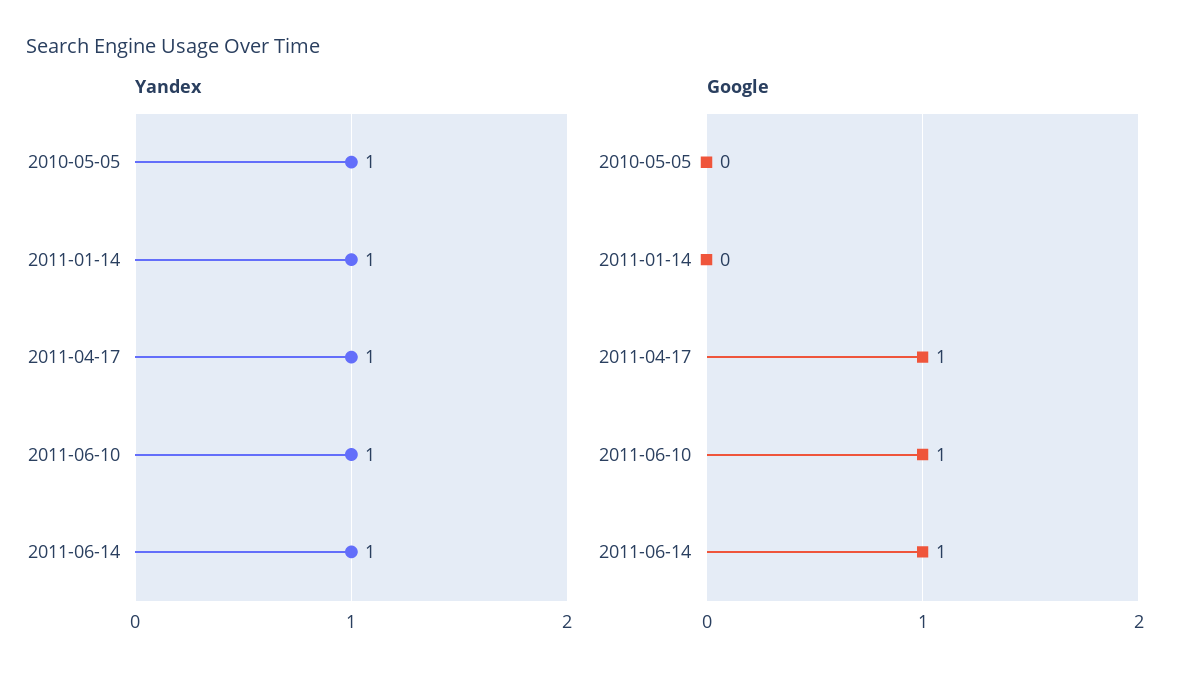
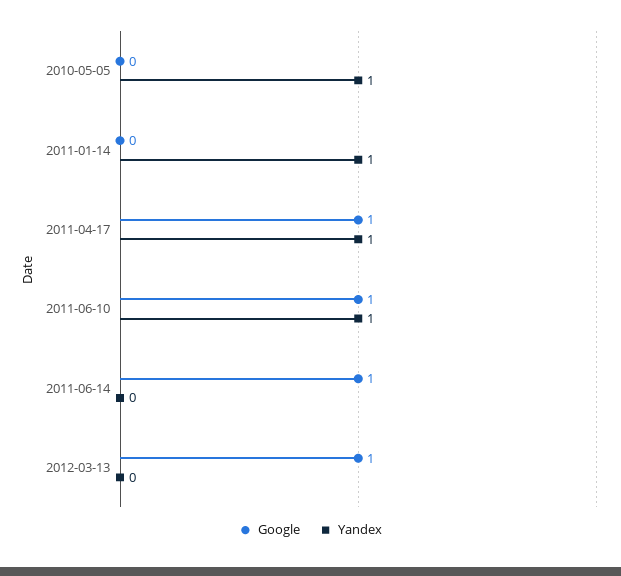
Yandex, 2011-06-14: 1 -> 0
Google, 2012-03-13: none -> 1
Yandex, 2012-03-13: none -> 0

